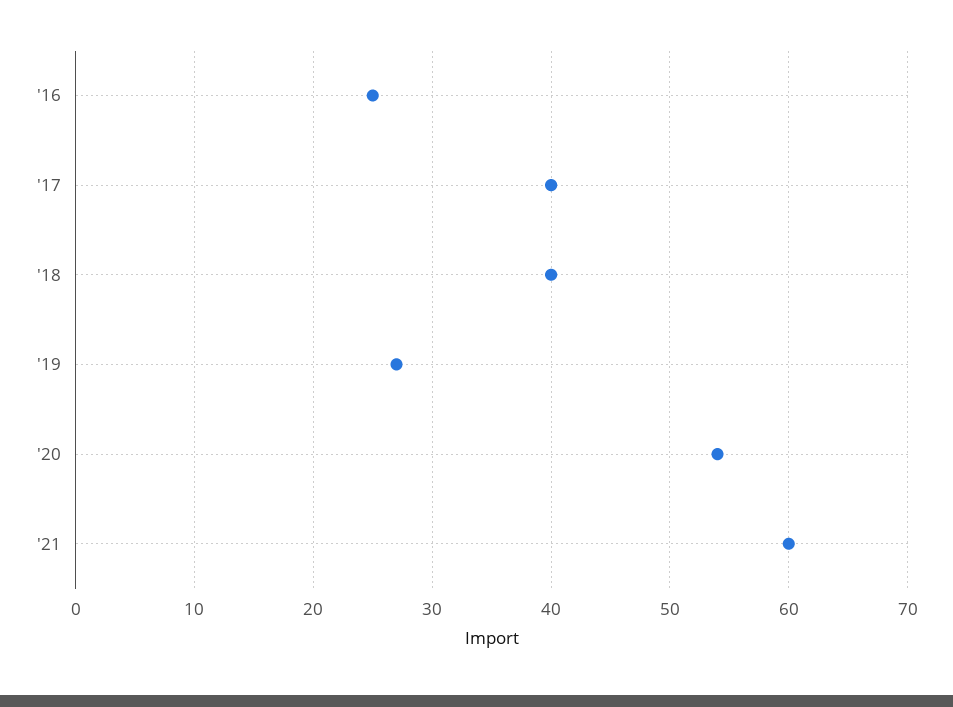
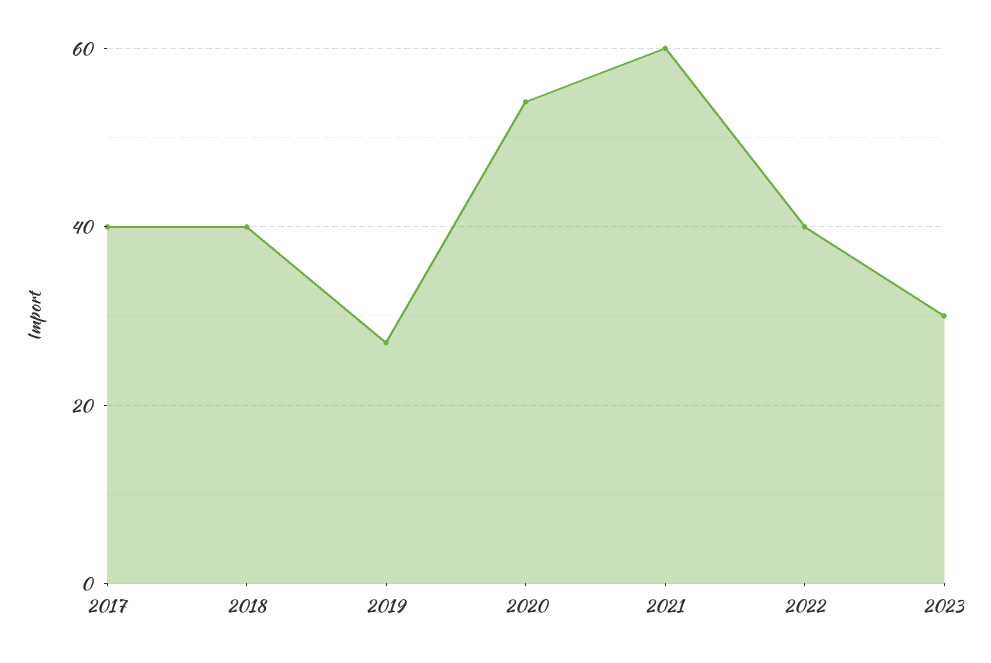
'16: 25 -> none
2022: none -> 40
2023: none -> 30

